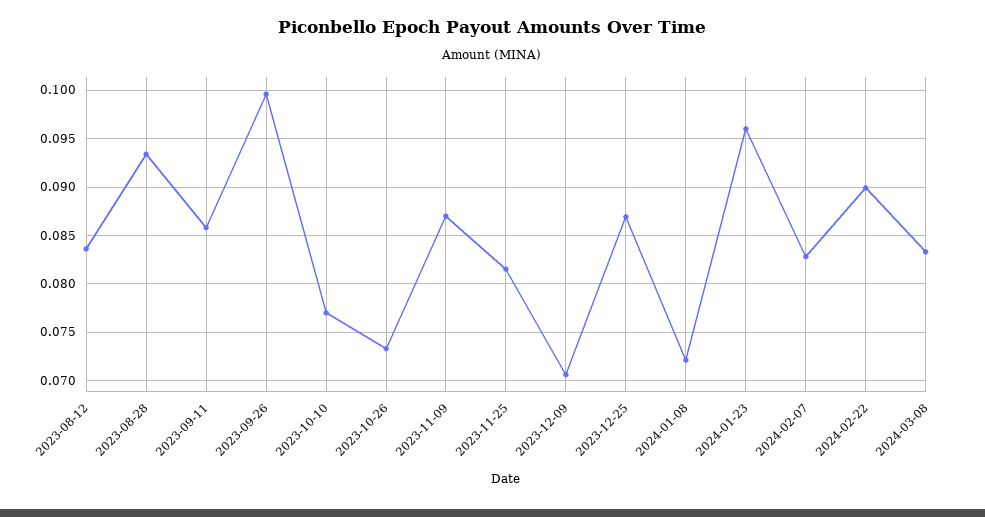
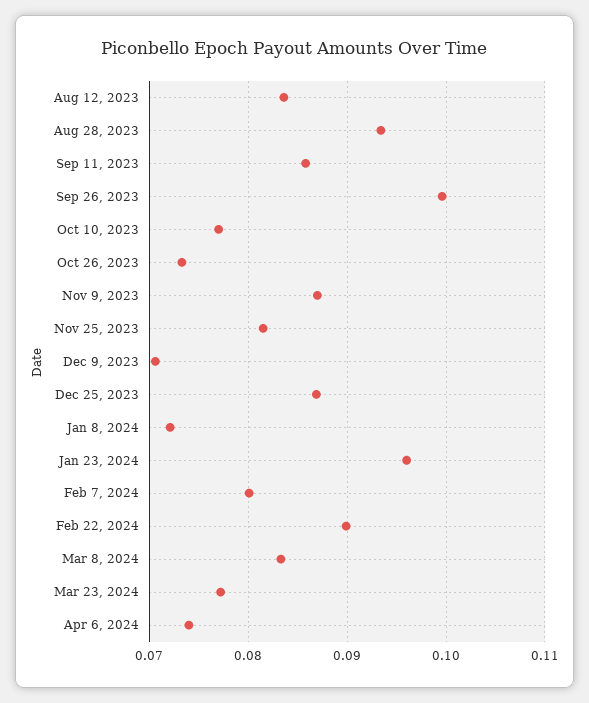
2024-02-07: 0.083 -> 0.08
Mar 23, 2024: none -> 0.077
Apr 6, 2024: none -> 0.074

